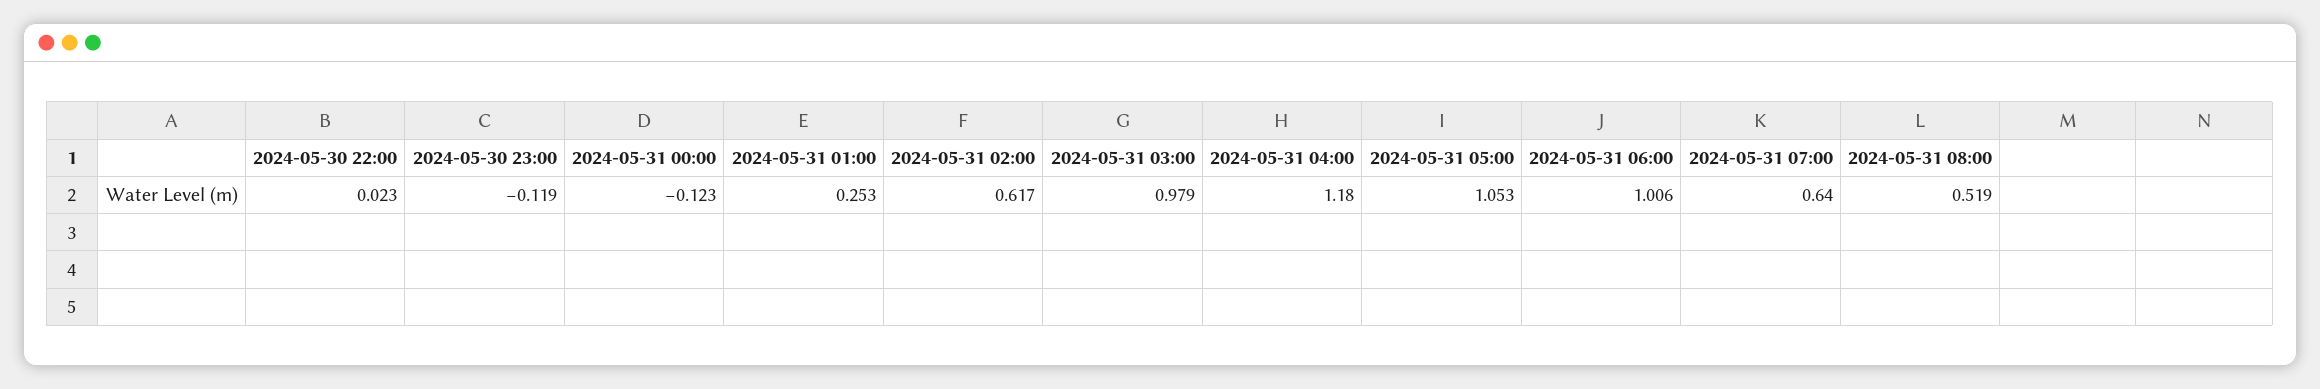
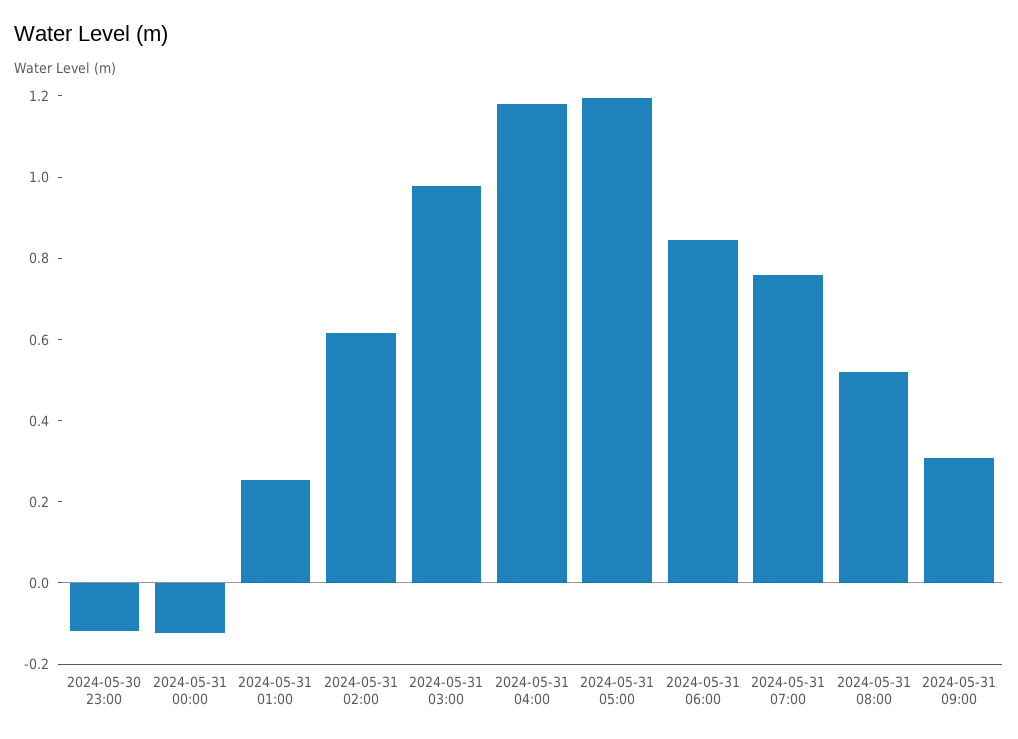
2024-05-30 22:00: 0.023 -> none
2024-05-31 05:00: 1.053 -> 1.2
2024-05-31 06:00: 1.006 -> 0.85
2024-05-31 07:00: 0.64 -> 0.75
2024-05-31 09:00: none -> 0.3

